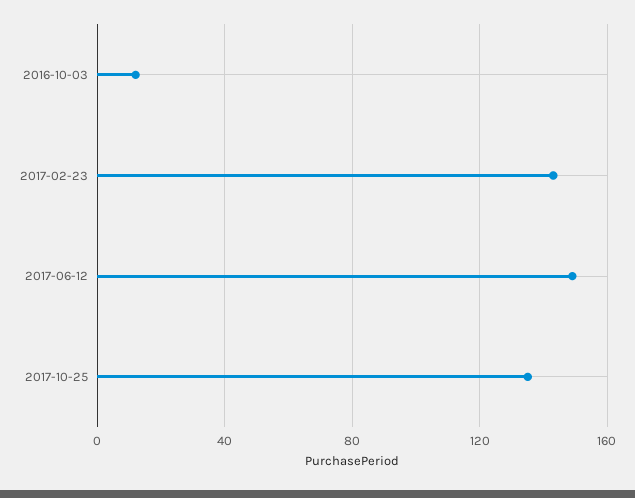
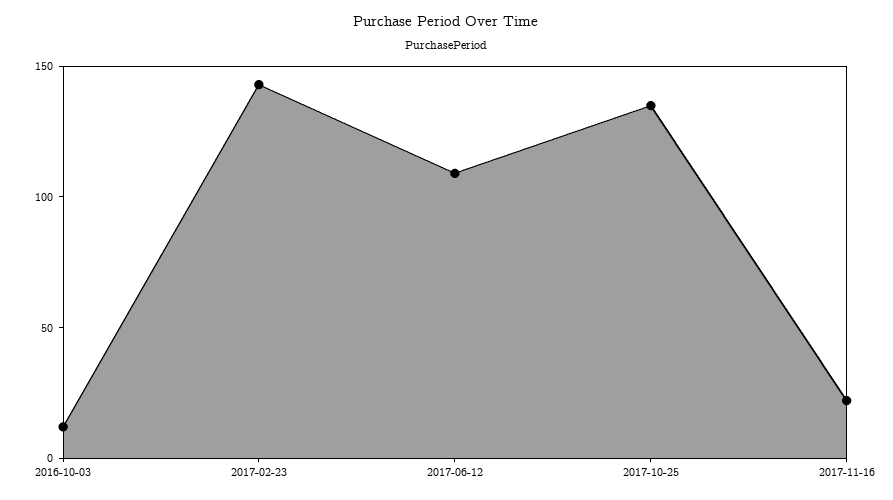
2017-06-12: 150 -> 110
2017-11-16: none -> 20

